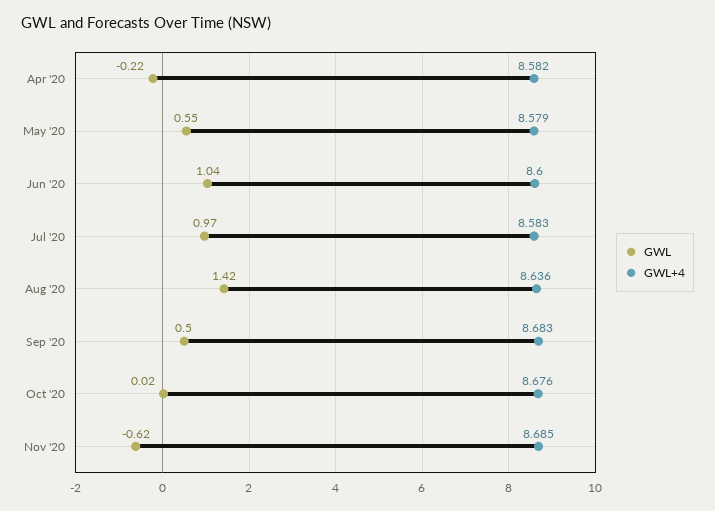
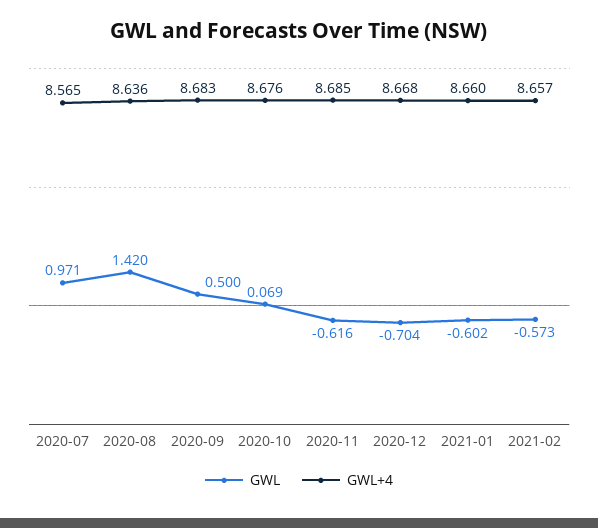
GWL, Apr '20: -0.22 -> none
GWL+4, Apr '20: 8.582 -> none
GWL, May '20: 0.55 -> none
GWL+4, May '20: 8.579 -> none
GWL, Jun '20: 1.04 -> none
GWL+4, Jun '20: 8.6 -> none
GWL+4, Jul '20: 8.583 -> 8.565
GWL, Oct '20: 0.02 -> 0.069
GWL, 2020-12: none -> -0.704
GWL+4, 2020-12: none -> 8.668
GWL, 2021-01: none -> -0.602
GWL+4, 2021-01: none -> 8.66
GWL, 2021-02: none -> -0.573
GWL+4, 2021-02: none -> 8.657

